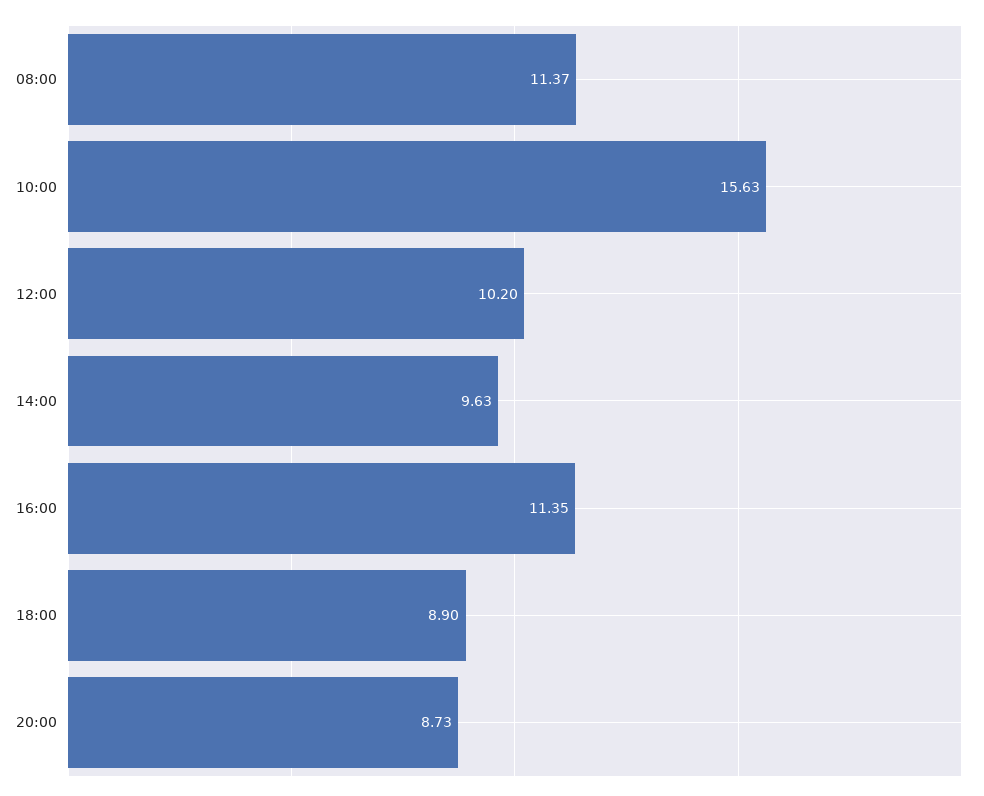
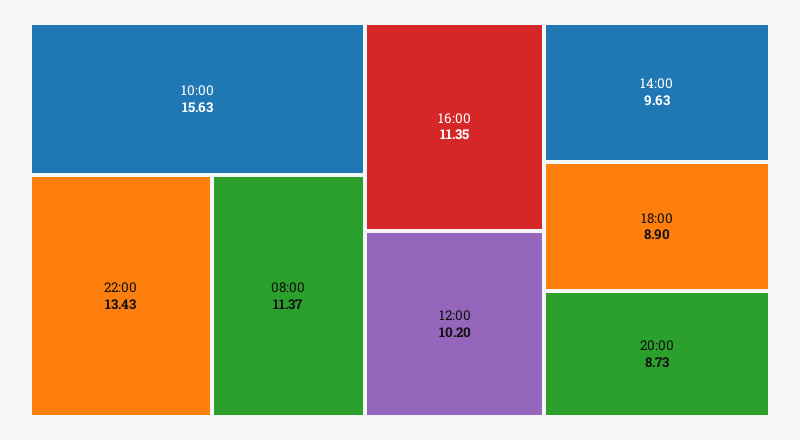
22:00: none -> 13.43

